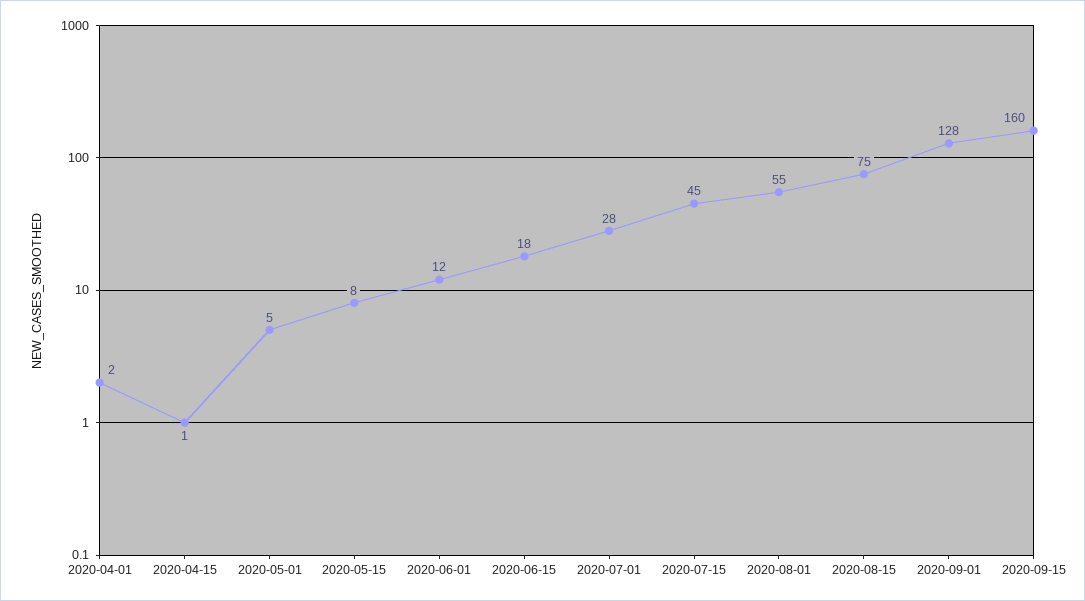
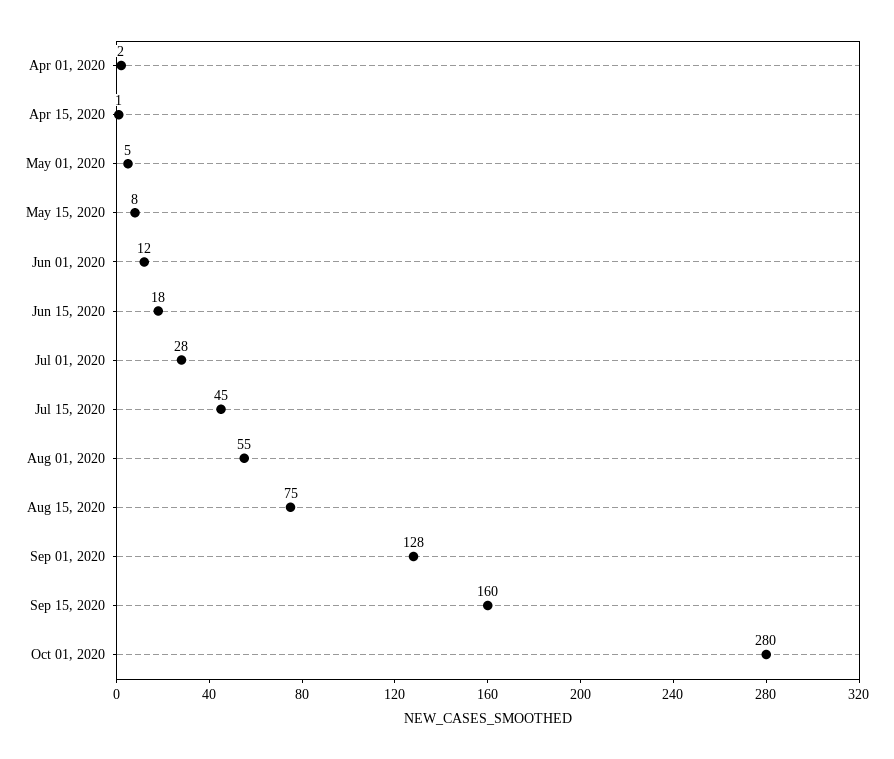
Oct 01, 2020: none -> 280

